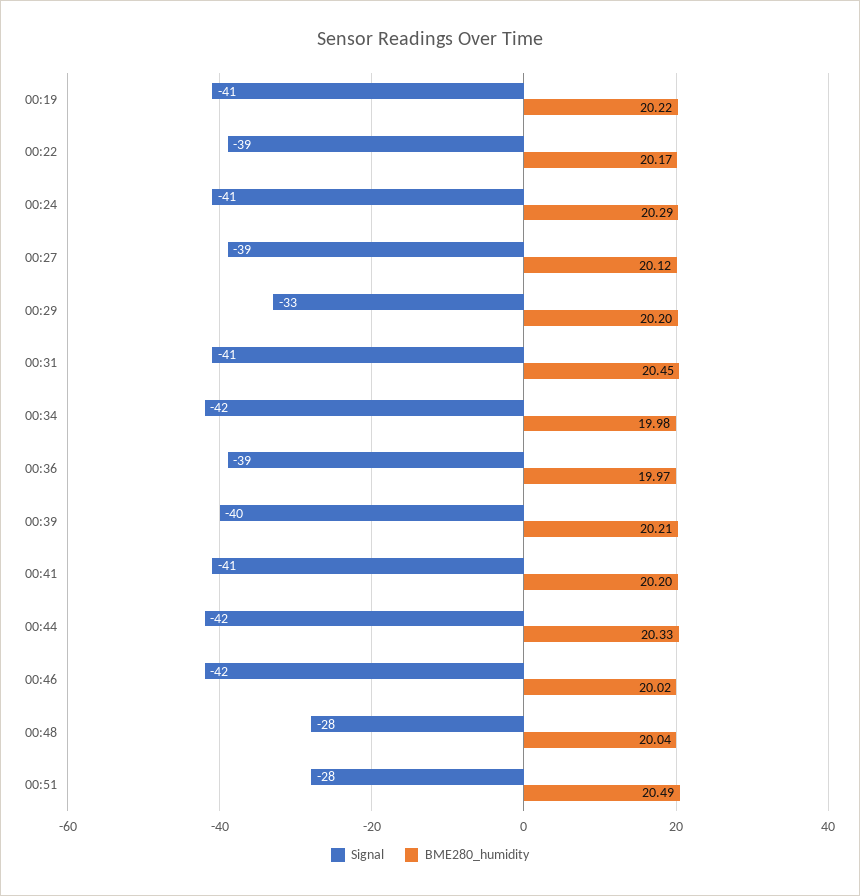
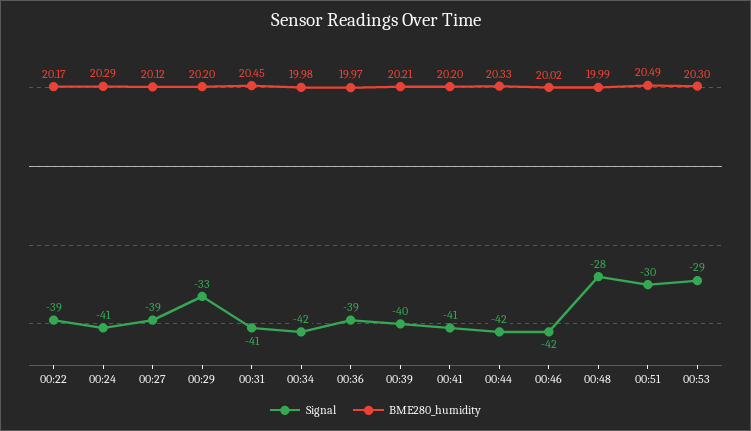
Signal, 00:19: -41 -> none
BME280_humidity, 00:19: 20.22 -> none
BME280_humidity, 00:48: 20.04 -> 19.99
Signal, 00:51: -28 -> -30
Signal, 00:53: none -> -29
BME280_humidity, 00:53: none -> 20.3

